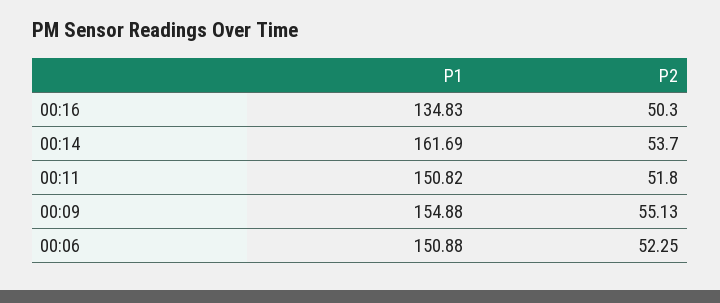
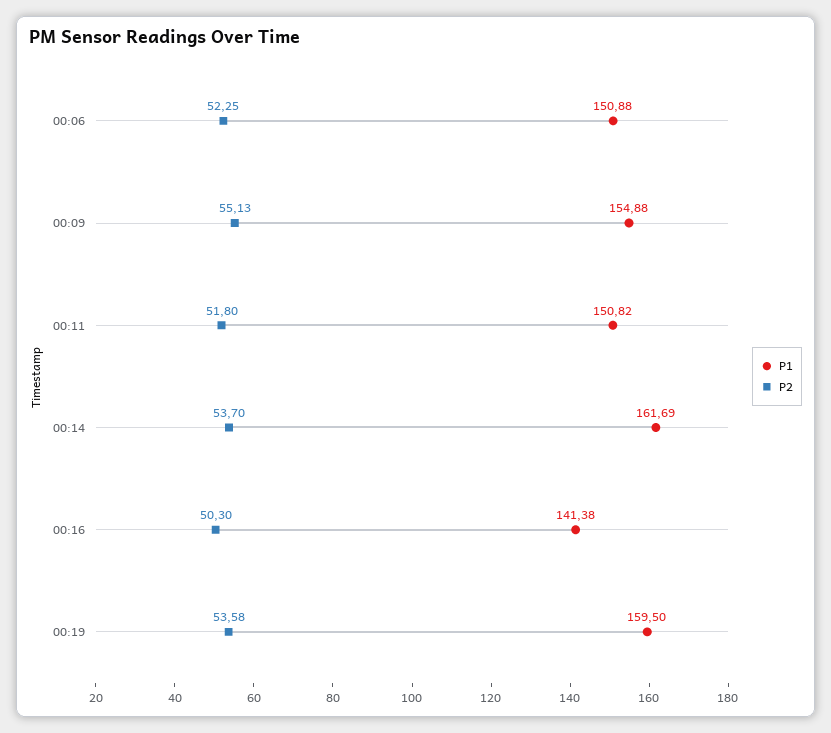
P1, 00:16: 134.83 -> 141.38
P1, 00:19: none -> 159.5
P2, 00:19: none -> 53.58

